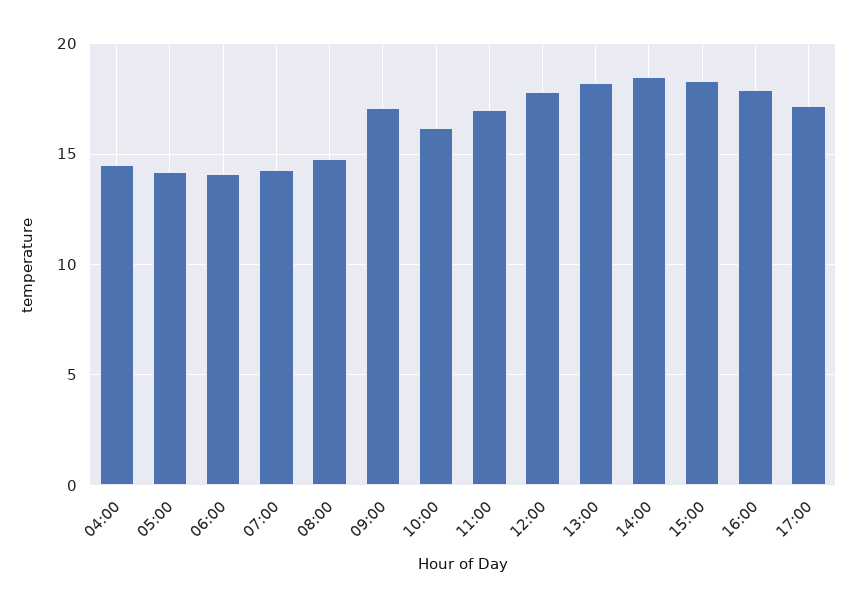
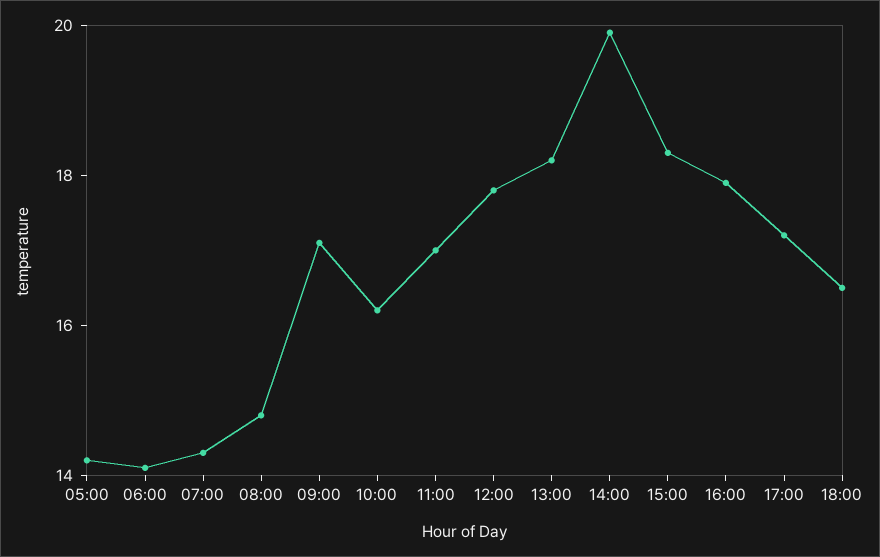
04:00: 14.5 -> none
14:00: 18.5 -> 20
18:00: none -> 16.5

